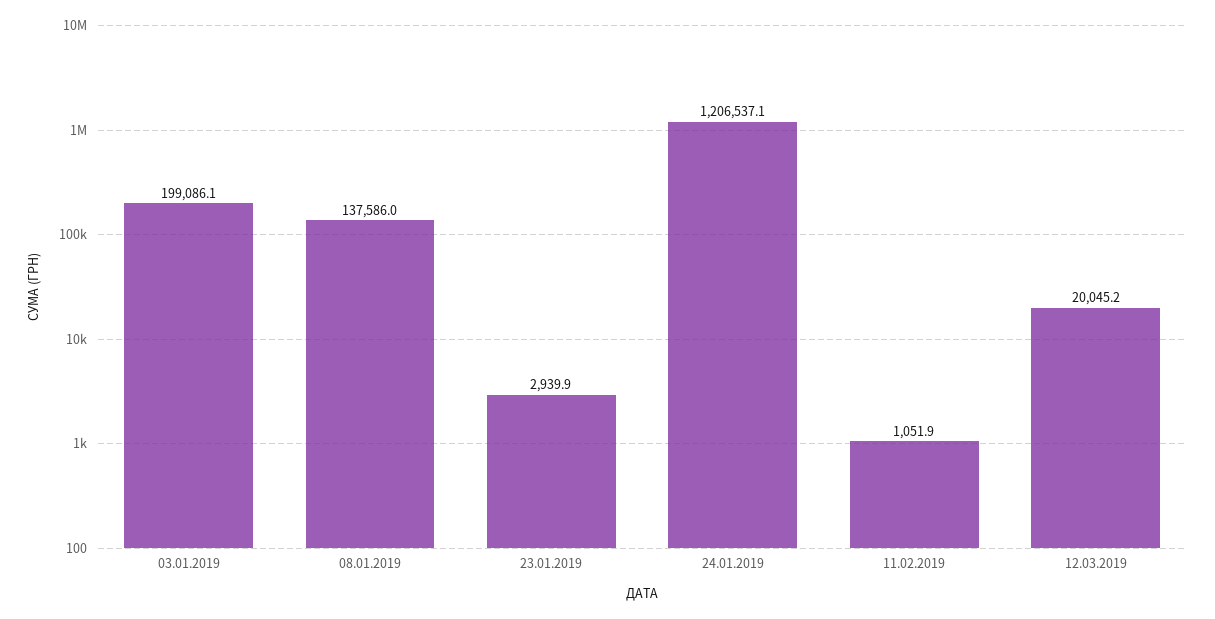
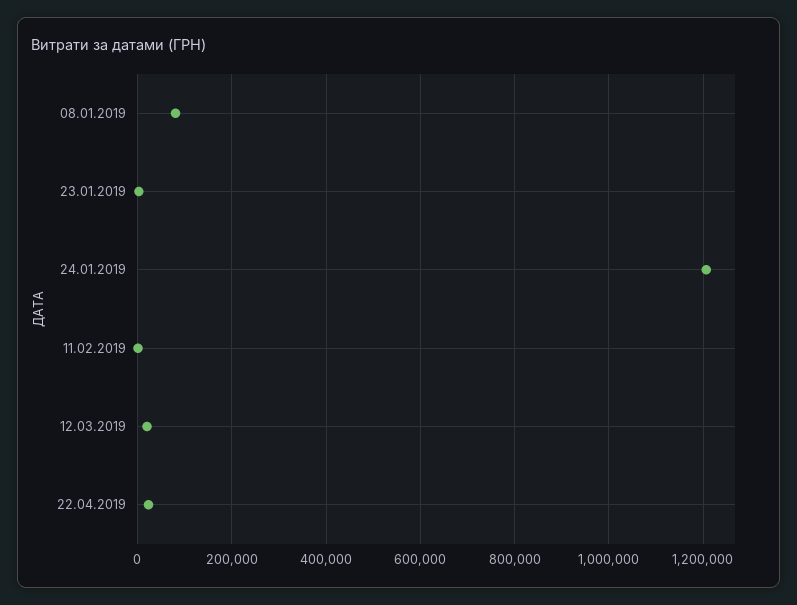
03.01.2019: 199086.1 -> none
08.01.2019: 137586 -> 80000
22.04.2019: none -> 20000

